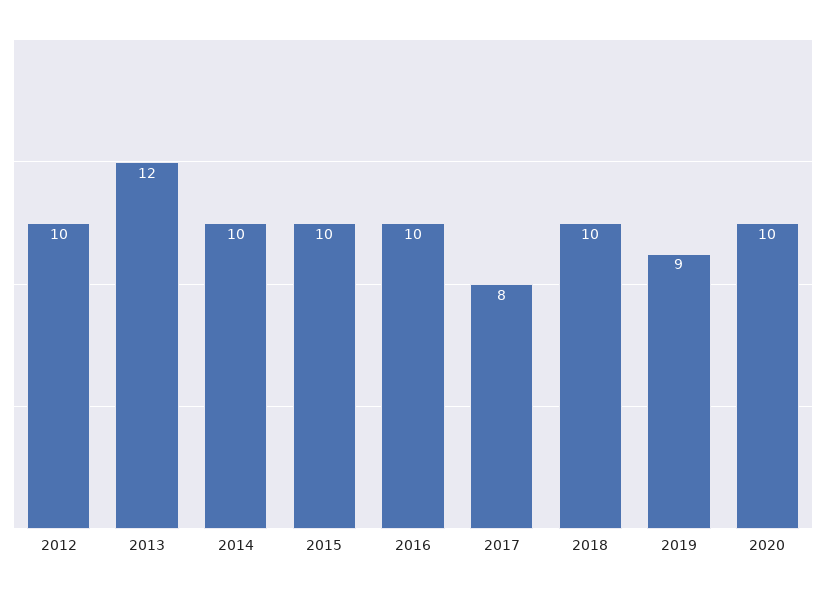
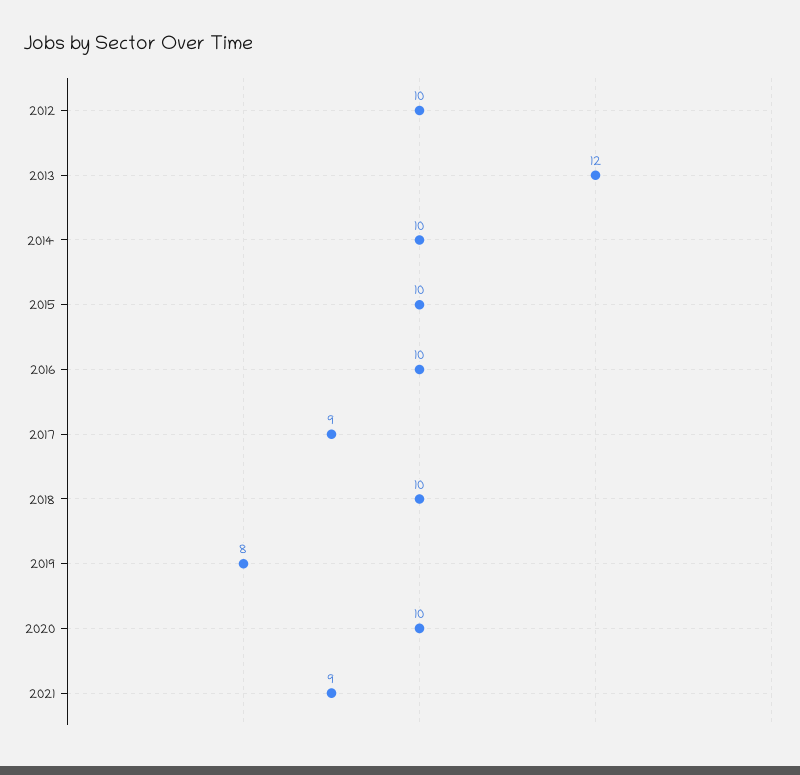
2017: 8 -> 9
2019: 9 -> 8
2021: none -> 9

